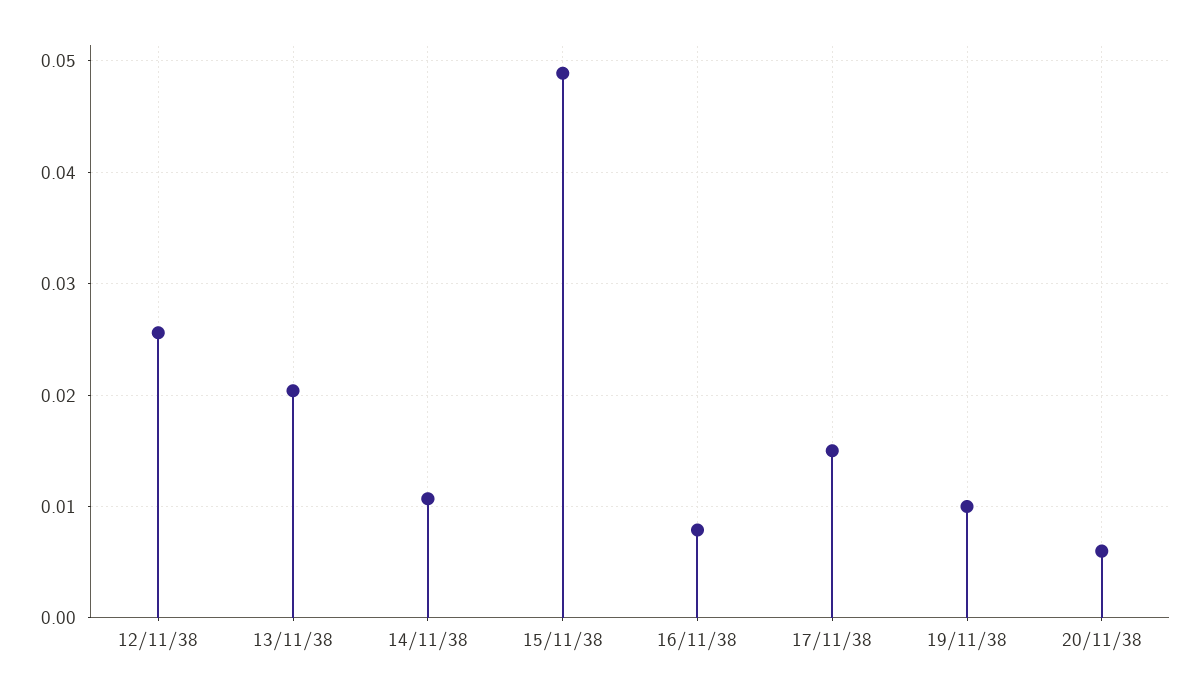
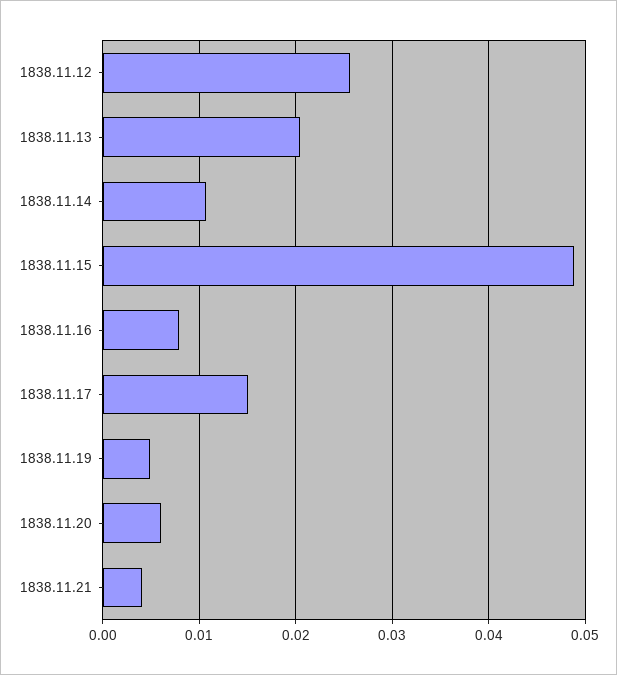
19/11/38: 0.01 -> 0.005
1838.11.21: none -> 0.004

